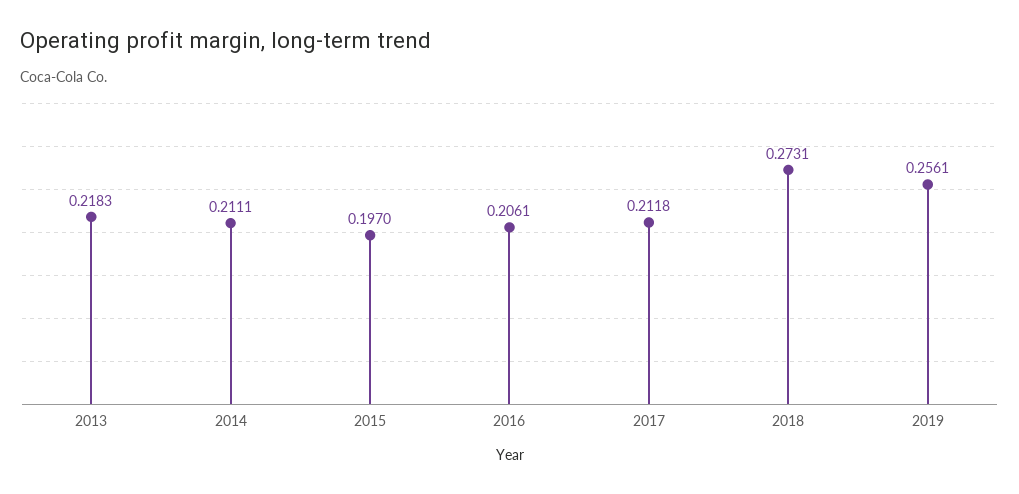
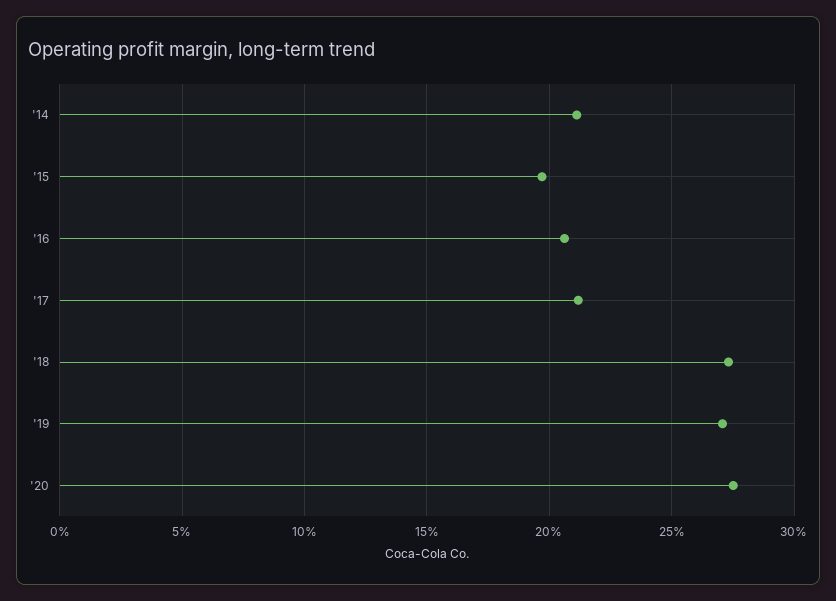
2013: 0.2183 -> none
2019: 0.2561 -> 0.27
'20: none -> 0.275

